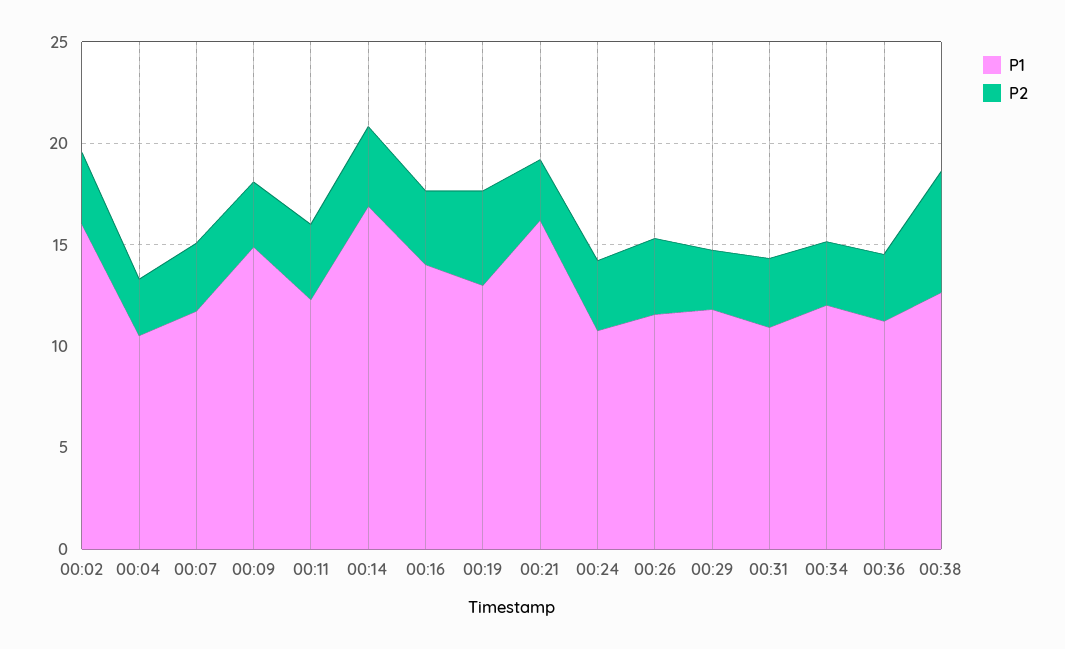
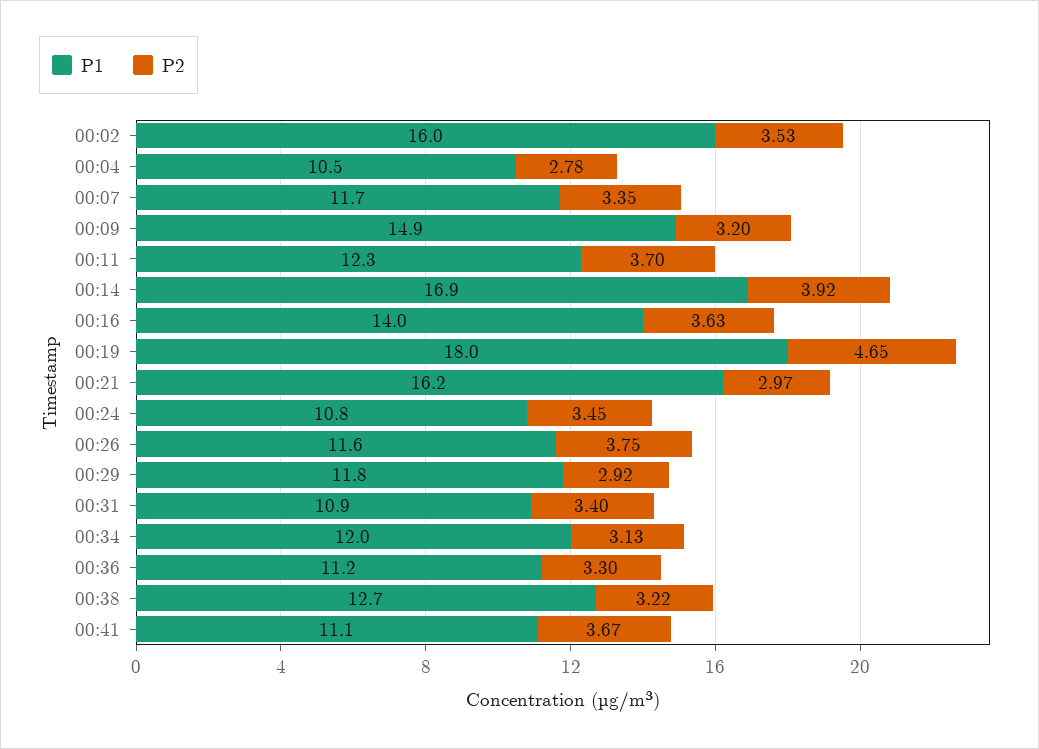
P1, 00:19: 13 -> 18
P2, 00:38: 6 -> 3.22
P1, 00:41: none -> 11.1
P2, 00:41: none -> 3.67

